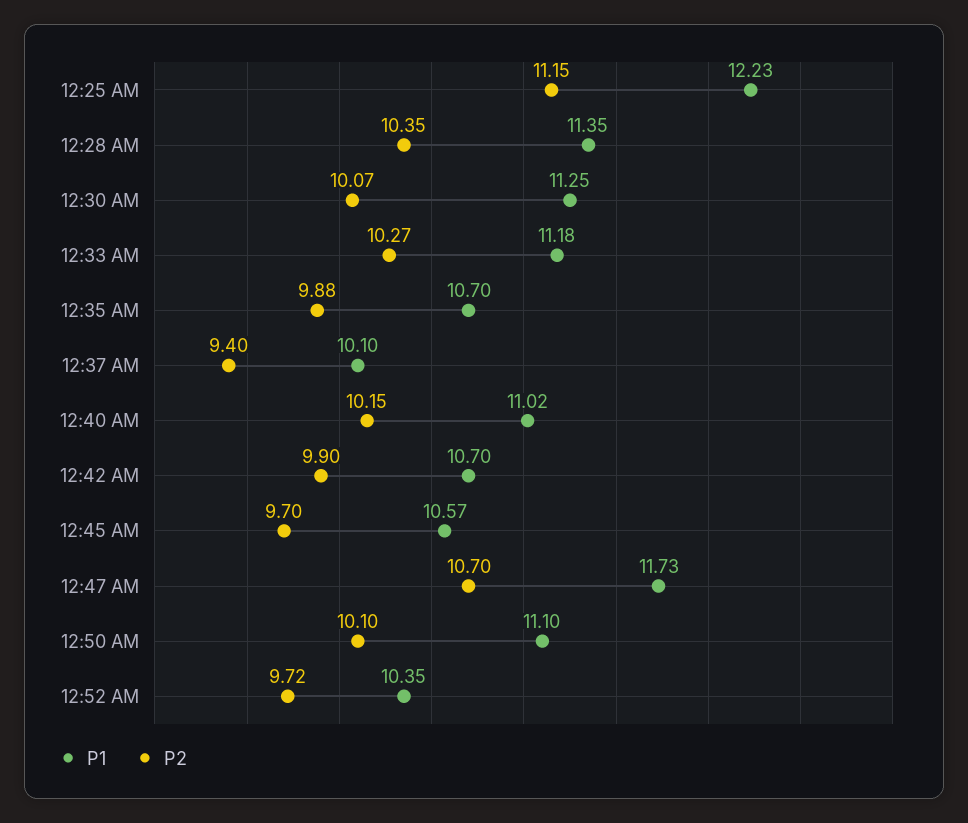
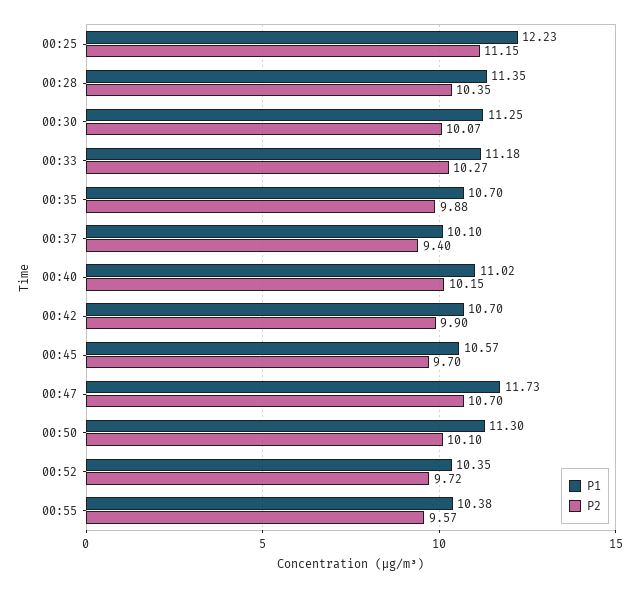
P1, 12:50 AM: 11.1 -> 11.3
P1, 00:55: none -> 10.38
P2, 00:55: none -> 9.57

